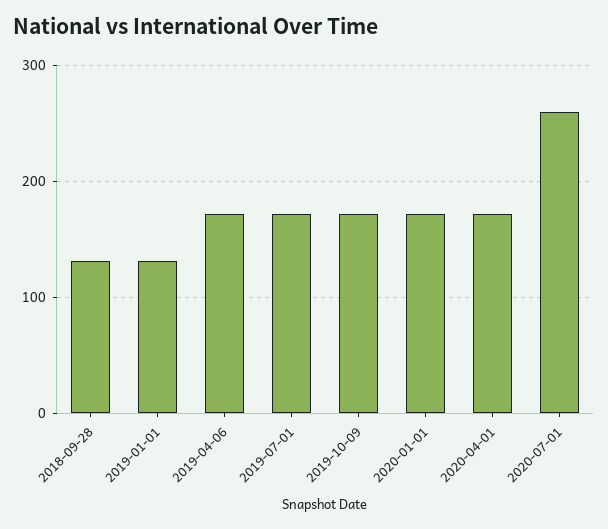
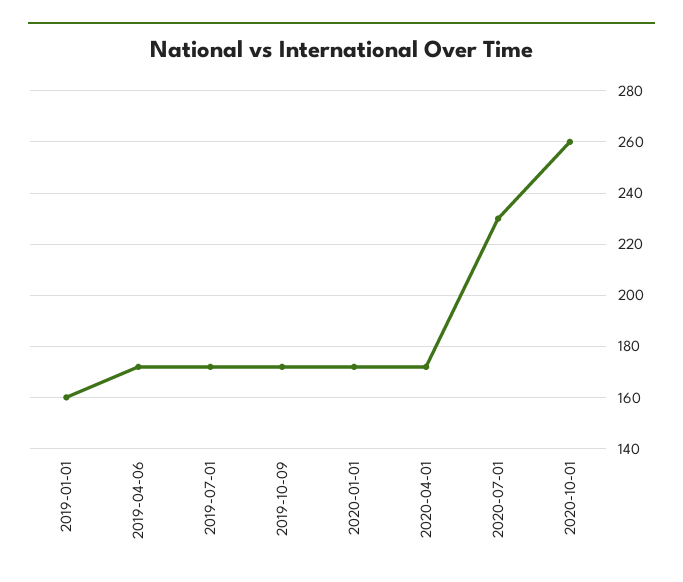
2018-09-28: 130 -> none
2019-01-01: 130 -> 160
2020-07-01: 260 -> 230
2020-10-01: none -> 260

